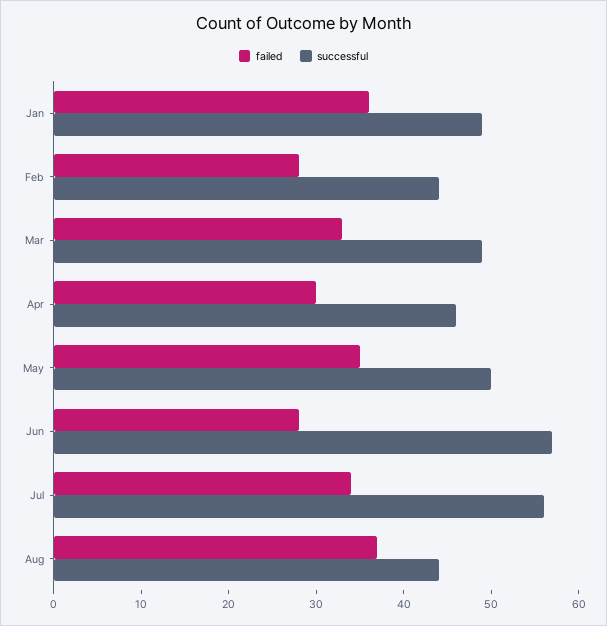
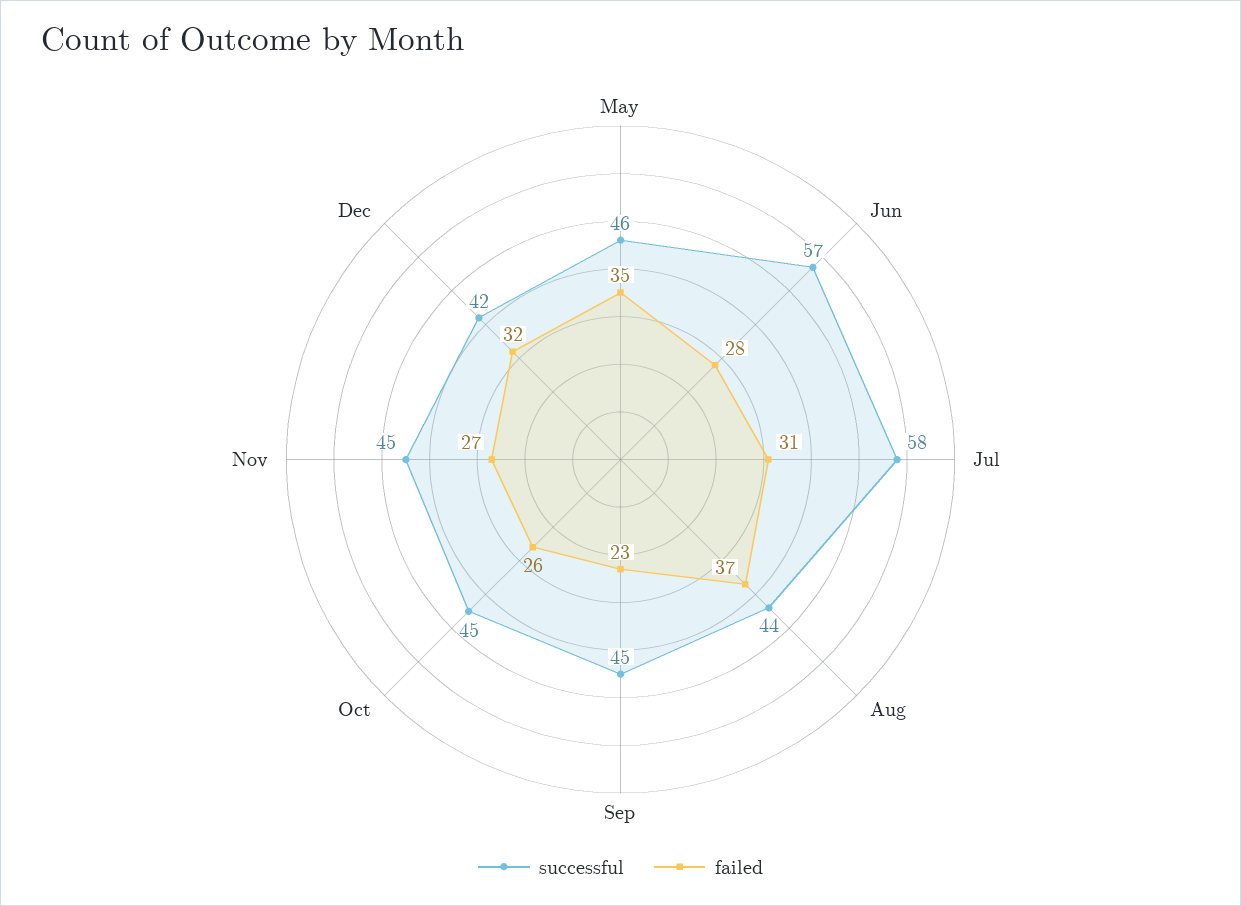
failed, Jan: 36 -> none
successful, Jan: 49 -> none
failed, Feb: 28 -> none
successful, Feb: 44 -> none
failed, Mar: 33 -> none
successful, Mar: 49 -> none
failed, Apr: 30 -> none
successful, Apr: 46 -> none
successful, May: 50 -> 46
failed, Jul: 34 -> 31
successful, Jul: 56 -> 58
successful, Sep: none -> 45
failed, Sep: none -> 23
successful, Oct: none -> 45
failed, Oct: none -> 26
successful, Nov: none -> 45
failed, Nov: none -> 27
successful, Dec: none -> 42
failed, Dec: none -> 32

